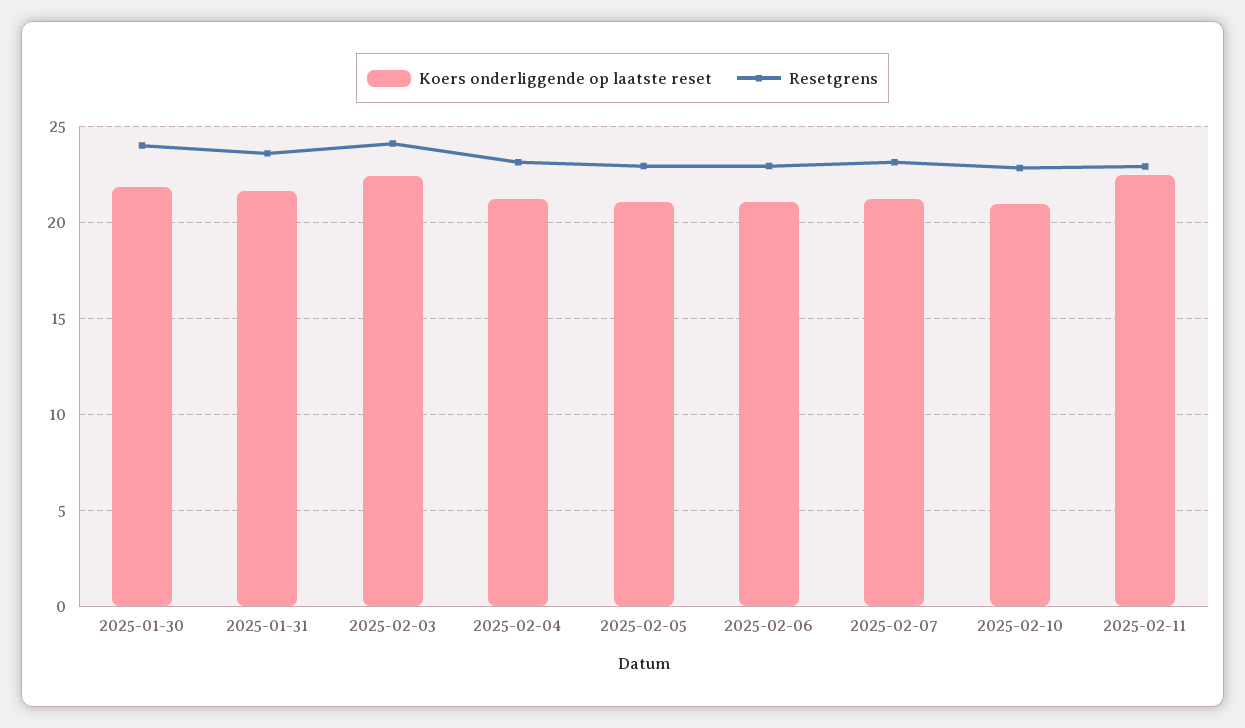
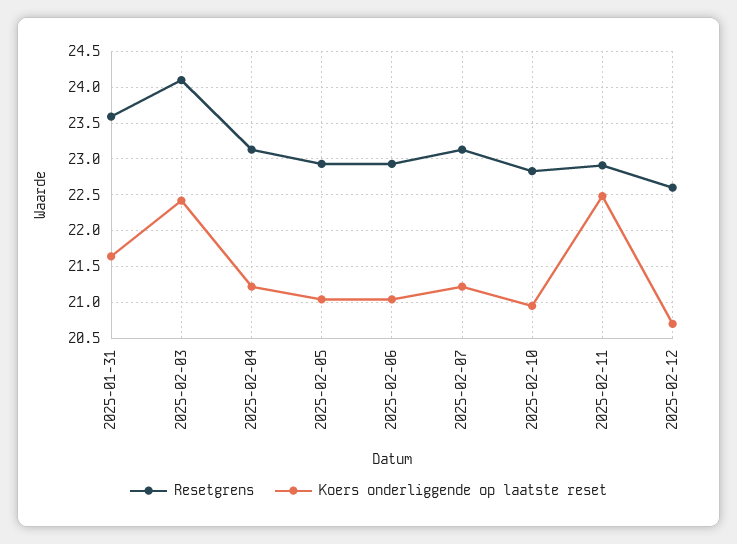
Koers onderliggende op laatste reset, 2025-01-30: 22 -> none
Resetgrens, 2025-01-30: 24 -> none
Resetgrens, 2025-02-12: none -> 22.6
Koers onderliggende op laatste reset, 2025-02-12: none -> 20.7

